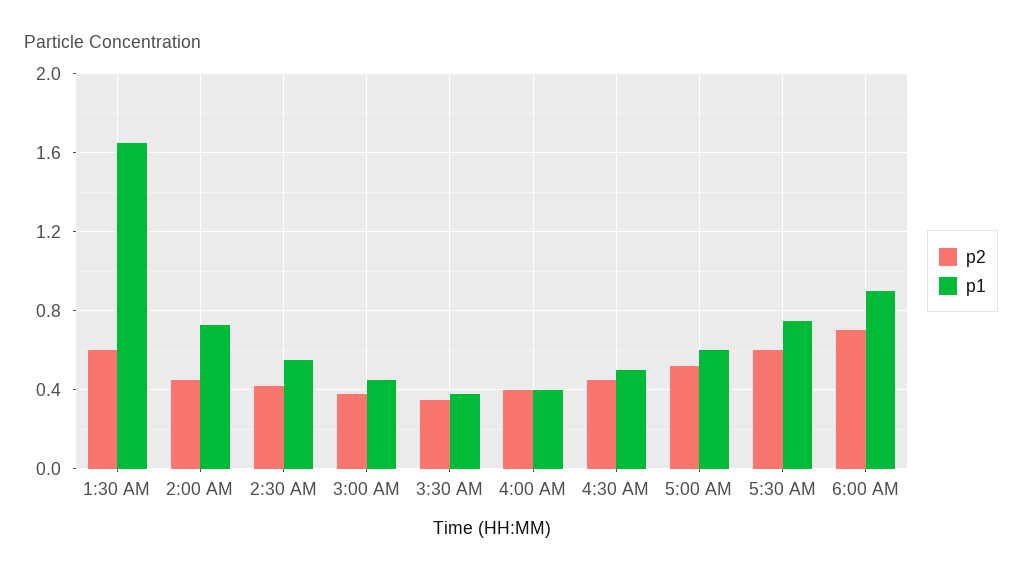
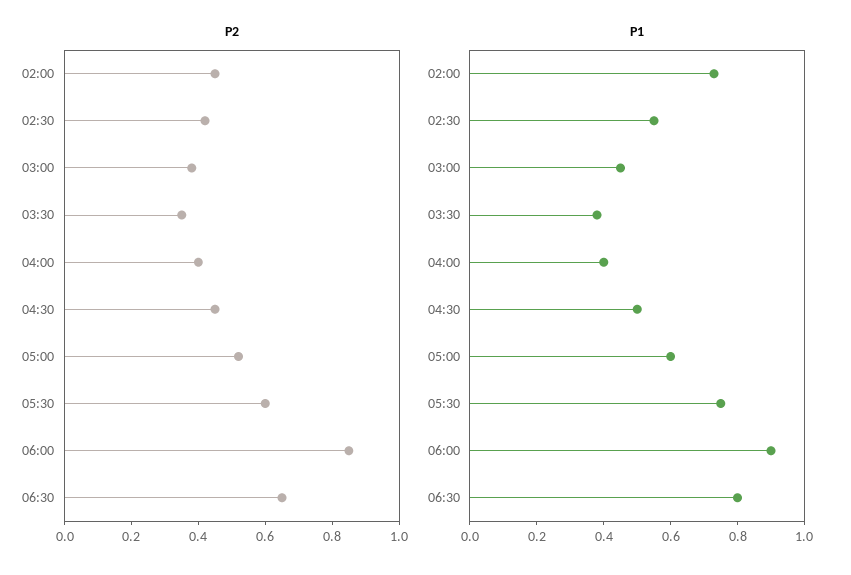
p2, 1:30 AM: 0.6 -> none
p1, 1:30 AM: 1.65 -> none
p2, 6:00 AM: 0.7 -> 0.85
p2, 06:30: none -> 0.65
p1, 06:30: none -> 0.8

